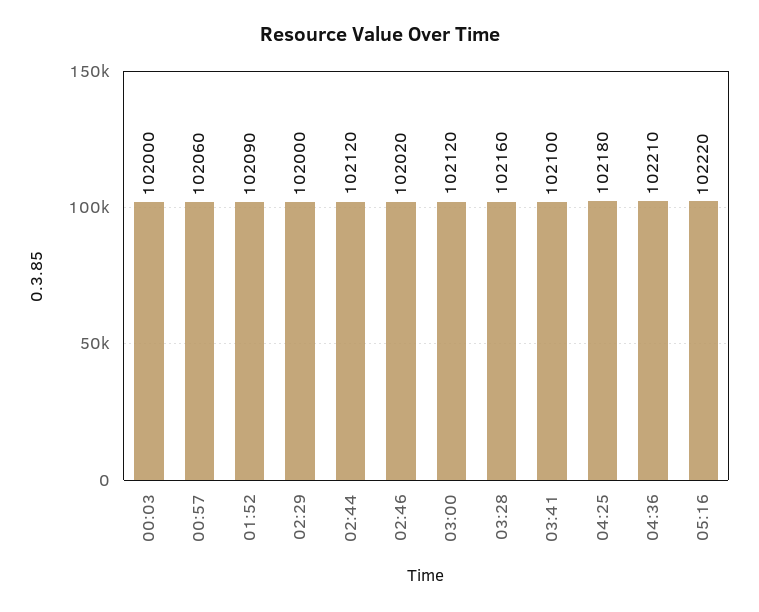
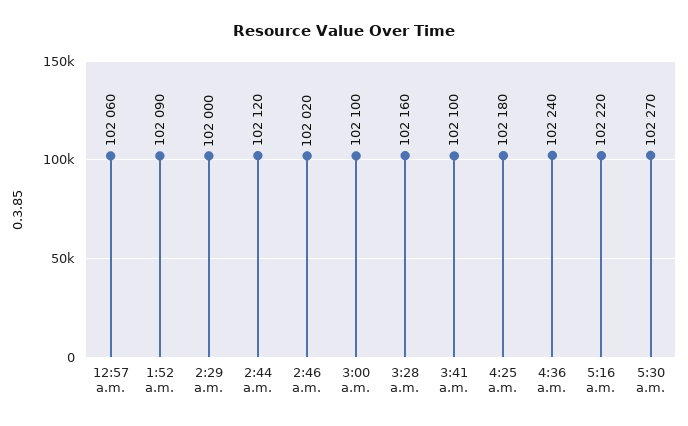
00:03: 102000 -> none
03:00: 102120 -> 102100
04:36: 102210 -> 102240
5:30 a.m.: none -> 102270

